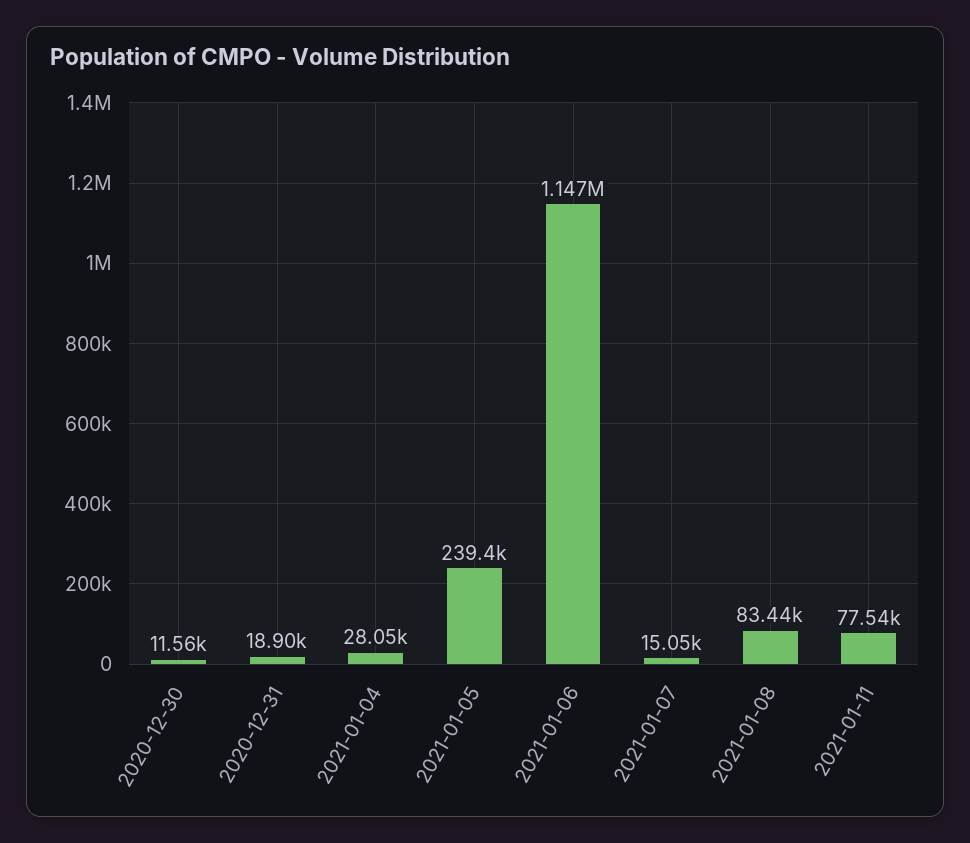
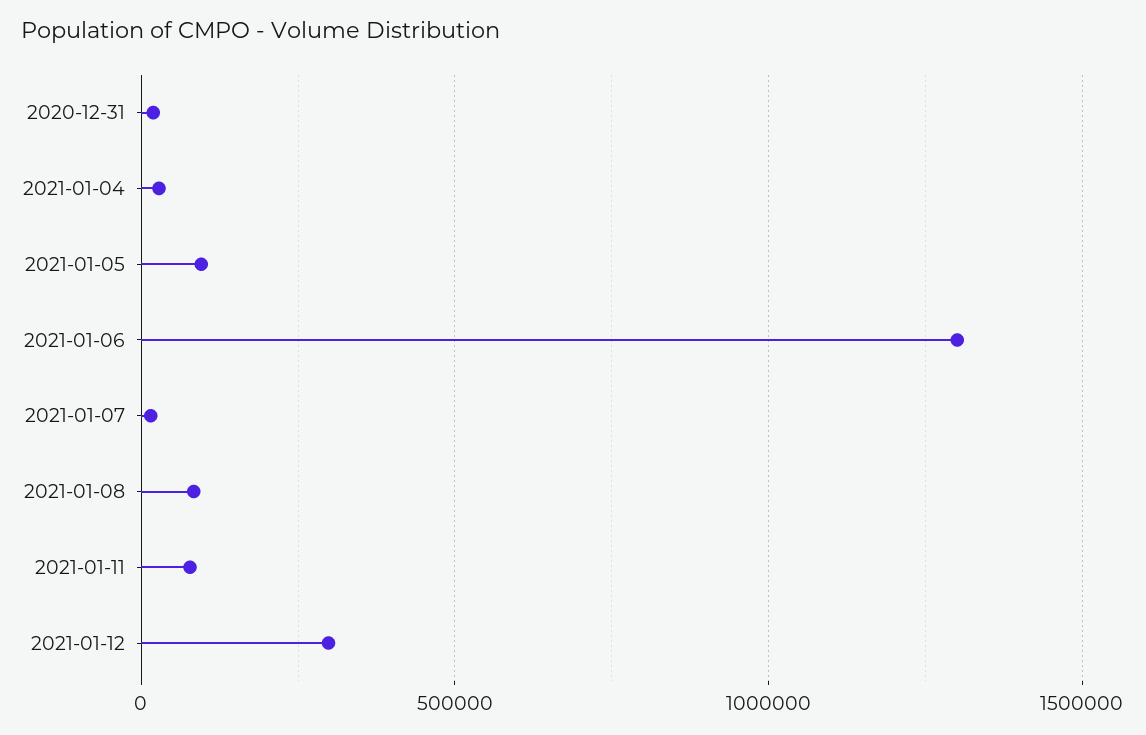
2020-12-30: 11560 -> none
2021-01-05: 239400 -> 100000
2021-01-06: 1147000 -> 1300000
2021-01-12: none -> 300000

